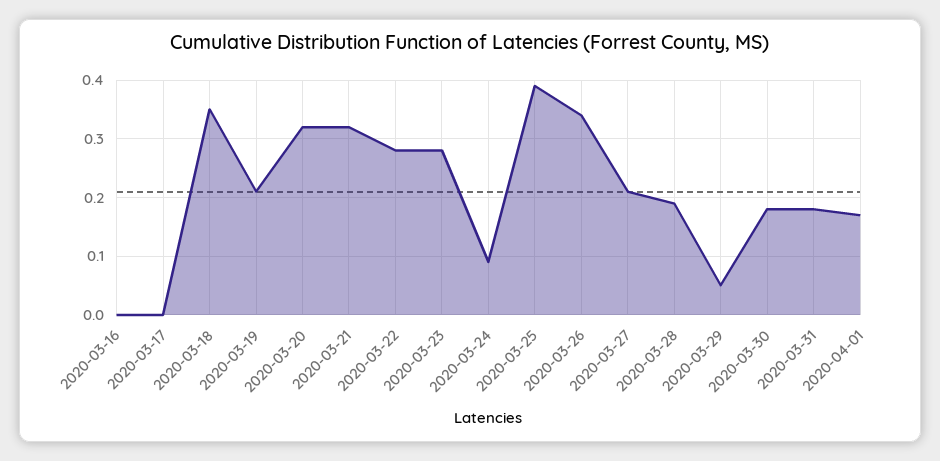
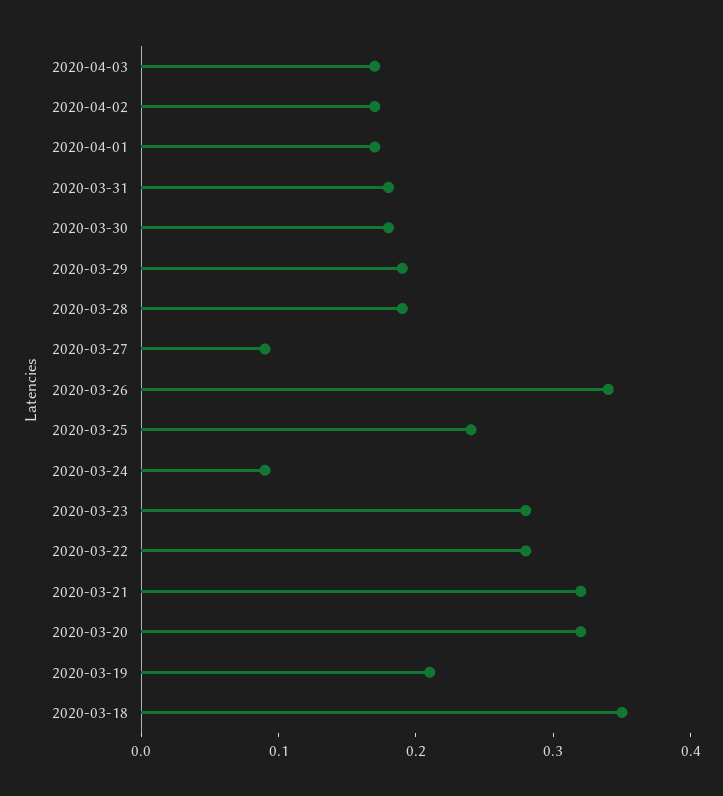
2020-03-16: 0 -> none
2020-03-17: 0 -> none
2020-03-25: 0.4 -> 0.24
2020-03-27: 0.2 -> 0.09
2020-03-29: 0.05 -> 0.19
2020-04-03: none -> 0.17
2020-04-02: none -> 0.17

